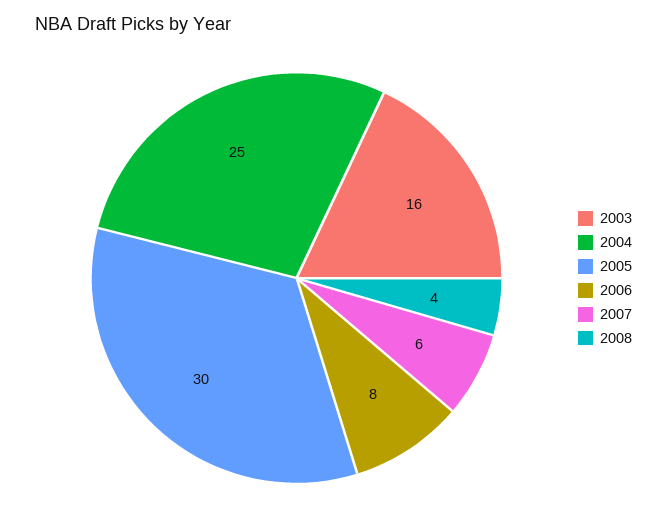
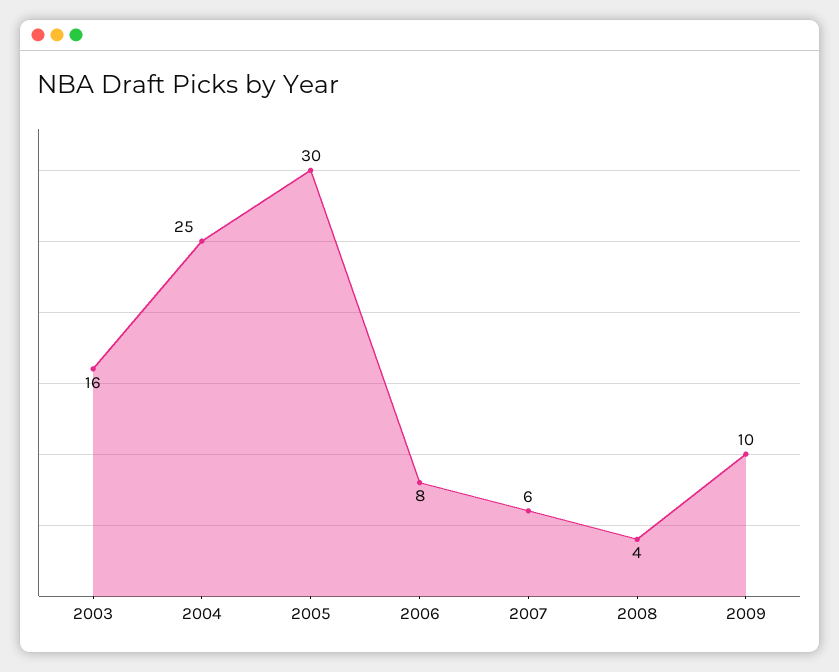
2009: none -> 10

